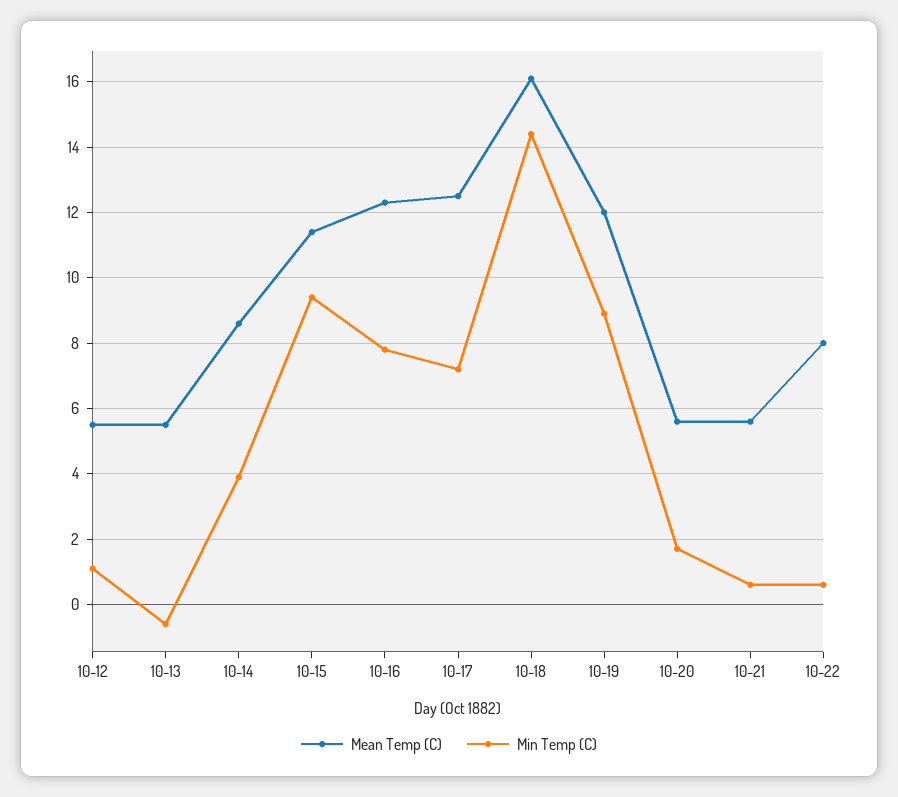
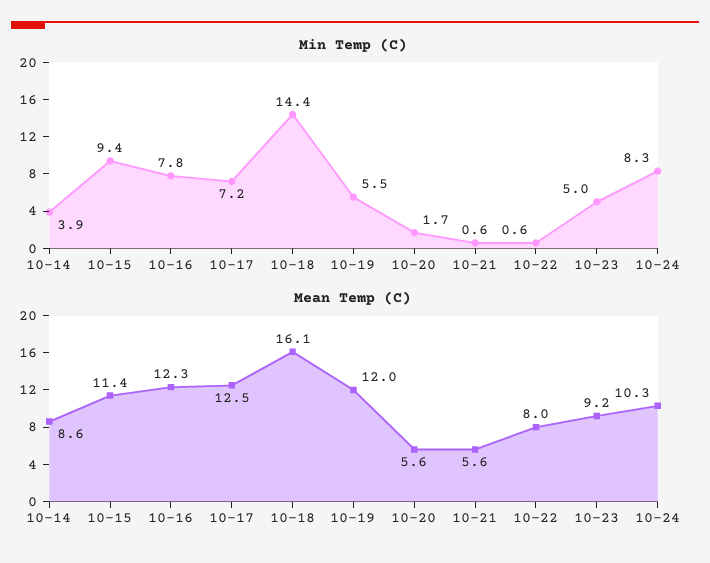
Mean Temp (C), 10-12: 5.5 -> none
Min Temp (C), 10-12: 1 -> none
Mean Temp (C), 10-13: 5.5 -> none
Min Temp (C), 10-13: -0.5 -> none
Min Temp (C), 10-19: 9 -> 5.5
Min Temp (C), 10-23: none -> 5
Min Temp (C), 10-24: none -> 8.3
Mean Temp (C), 10-23: none -> 9.2
Mean Temp (C), 10-24: none -> 10.3

